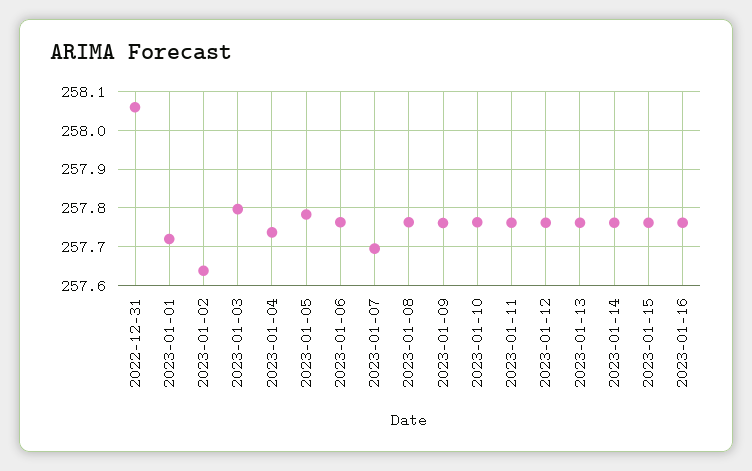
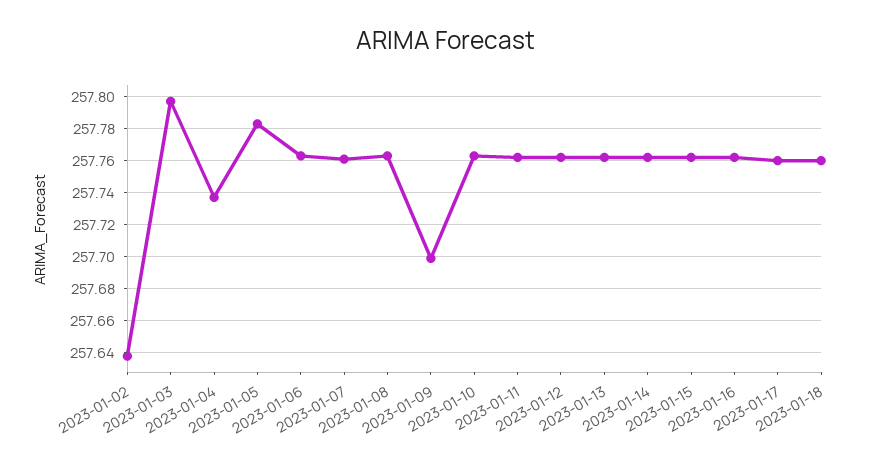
2022-12-31: 258.06 -> none
2023-01-01: 257.72 -> none
2023-01-07: 257.7 -> 257.76
2023-01-09: 257.76 -> 257.7
2023-01-17: none -> 257.76
2023-01-18: none -> 257.76

